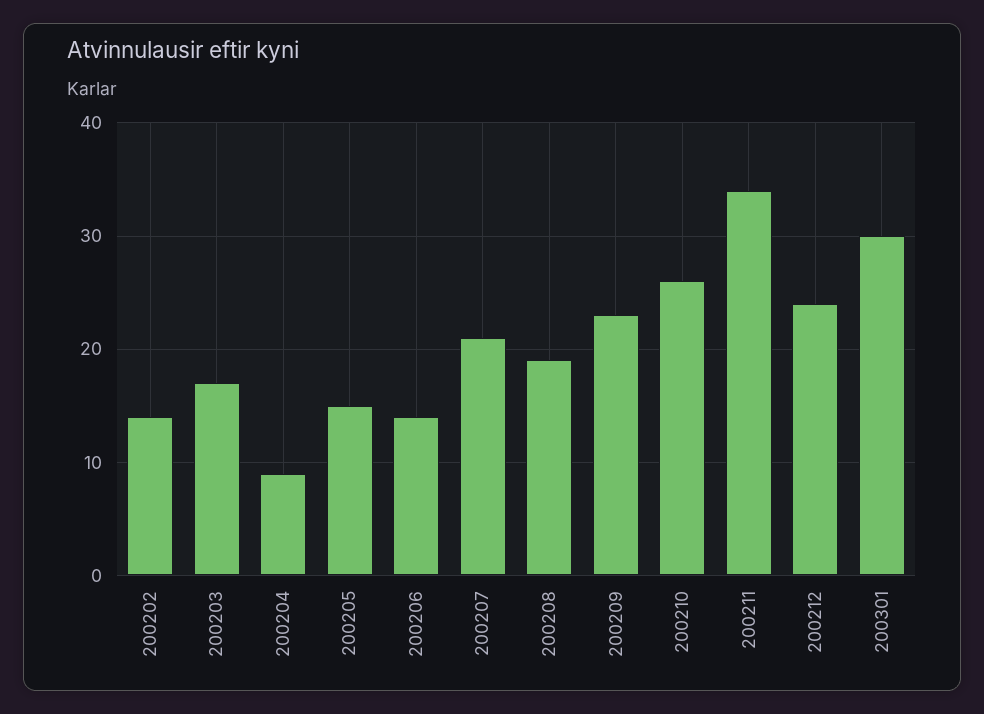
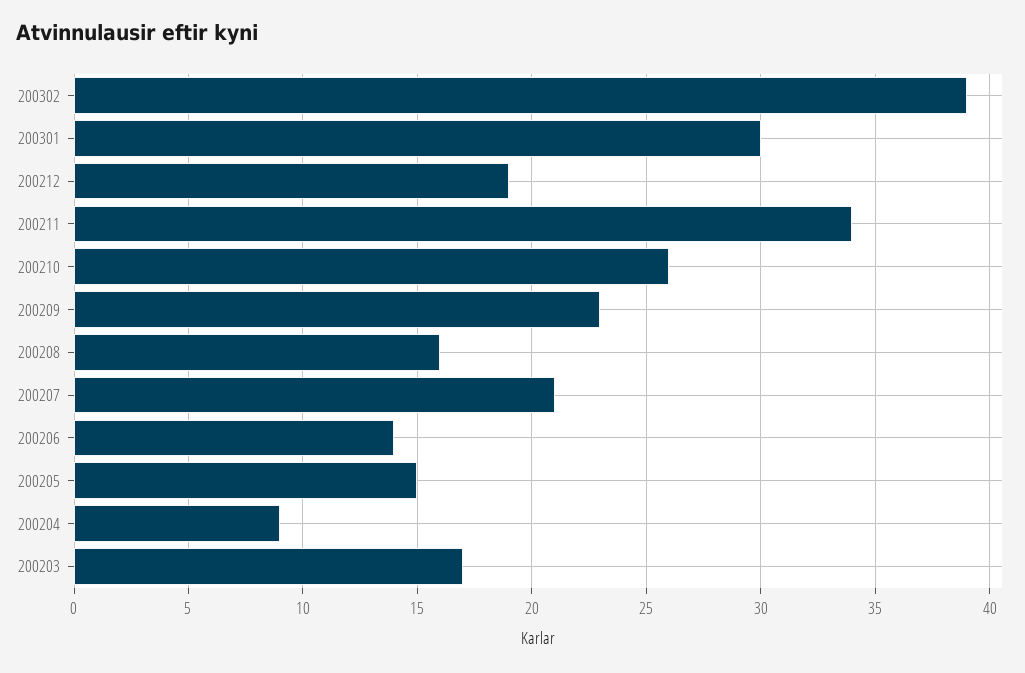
200202: 14 -> none
200208: 19 -> 16
200212: 24 -> 19
200302: none -> 39

